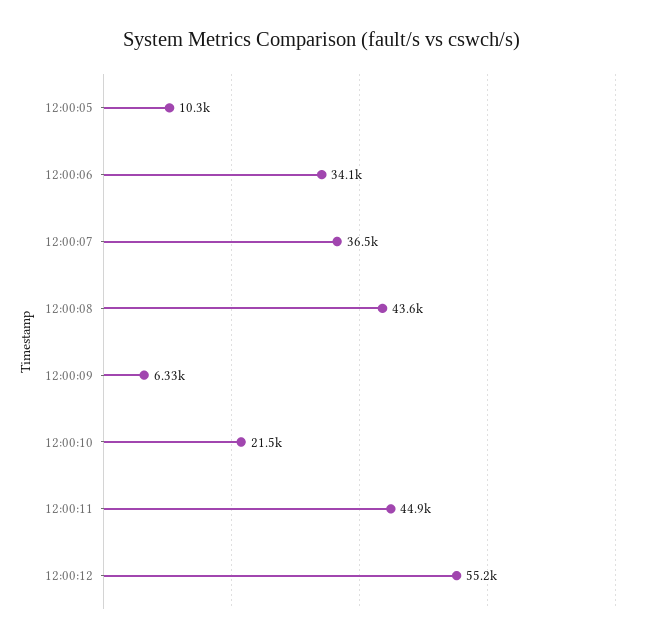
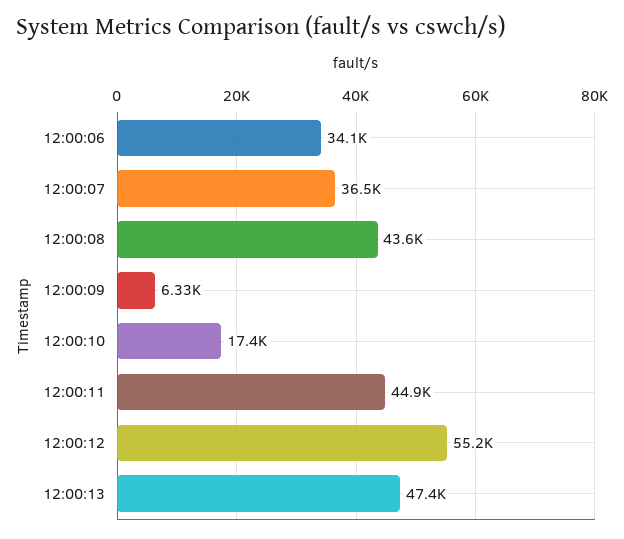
12:00:05: 10300 -> none
12:00:10: 21500 -> 17400
12:00:13: none -> 47400

